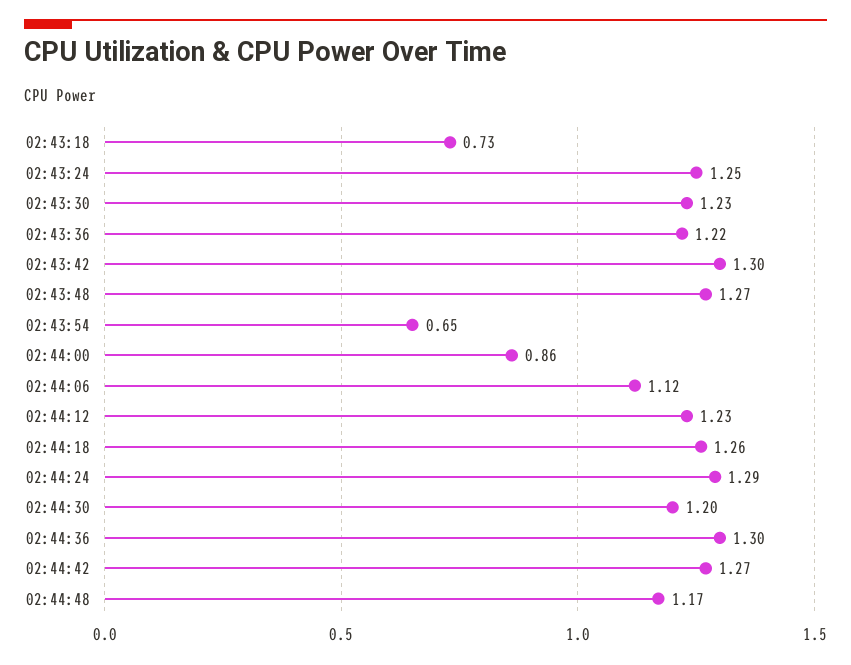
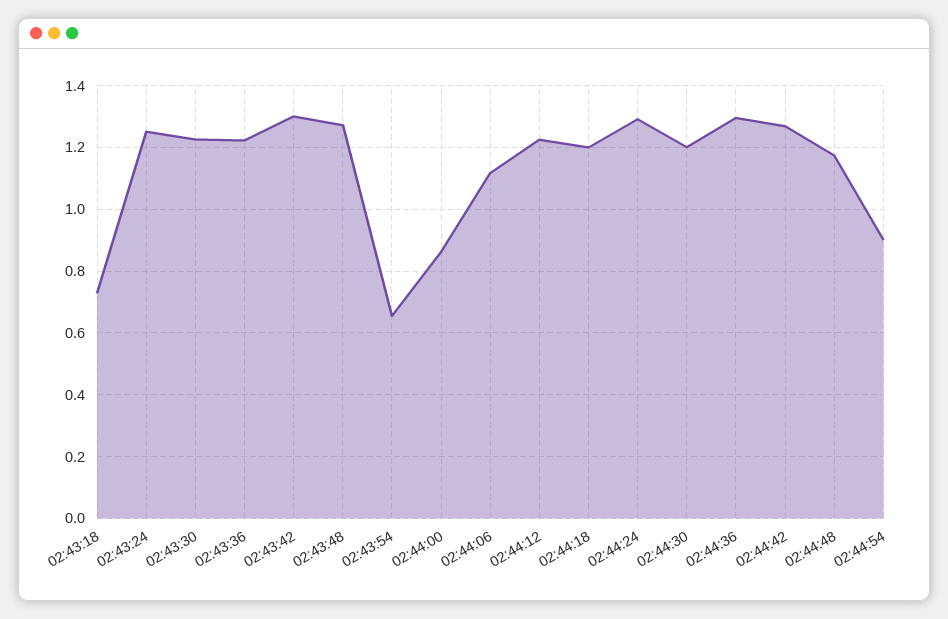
02:44:18: 1.26 -> 1.2
02:44:54: none -> 0.9

